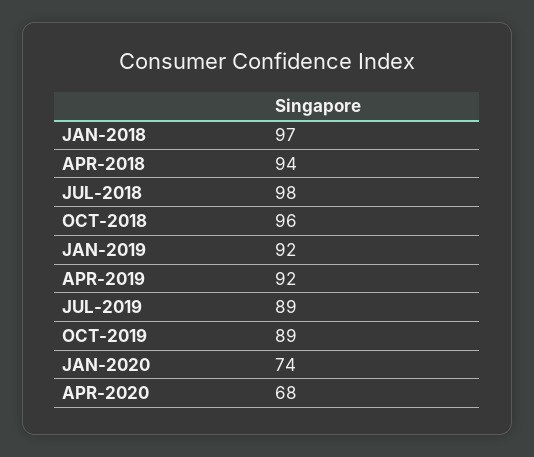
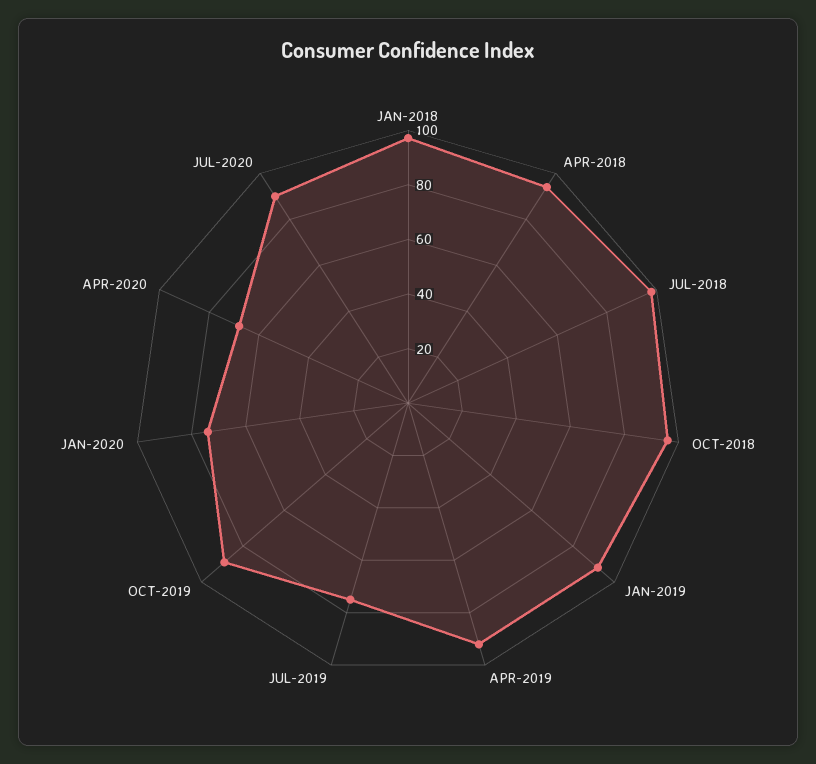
JUL-2019: 89 -> 75
JUL-2020: none -> 90

